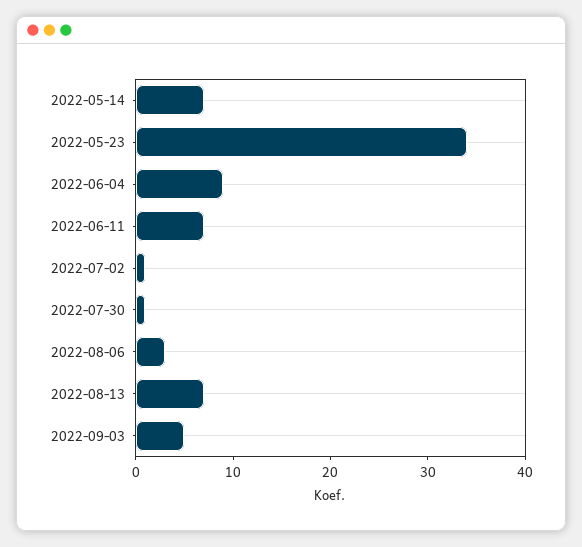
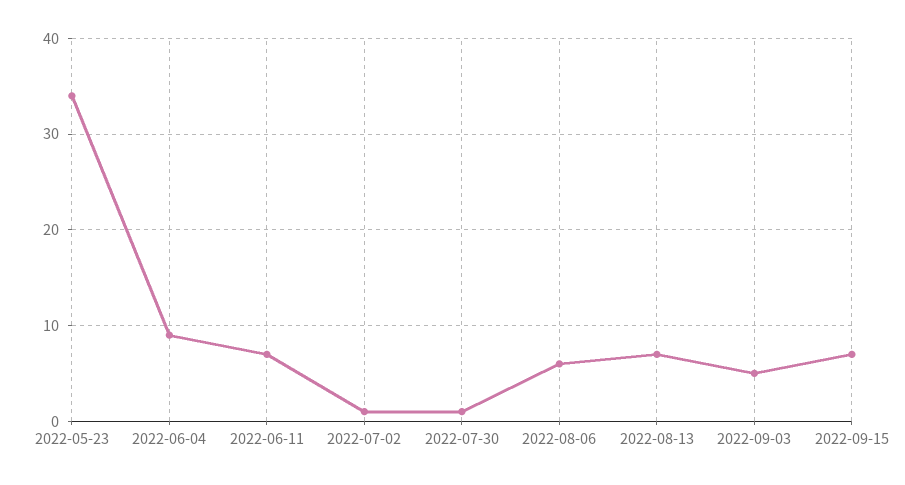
2022-05-14: 7 -> none
2022-08-06: 3 -> 6
2022-09-15: none -> 7

